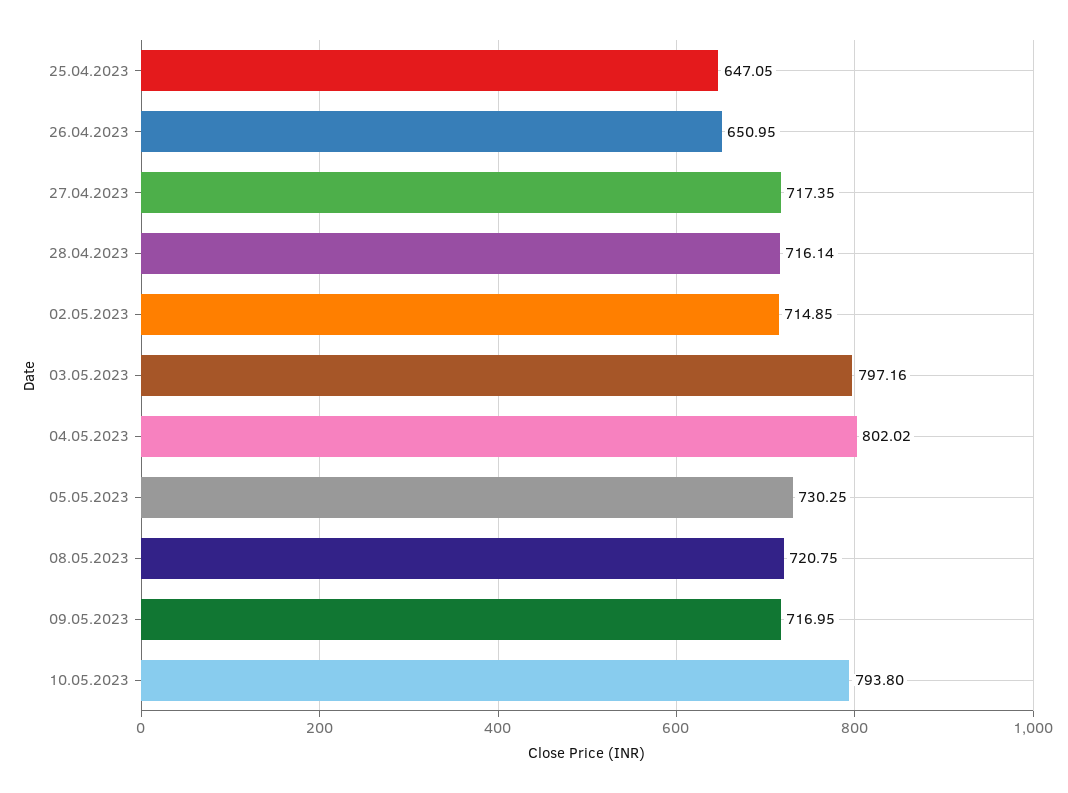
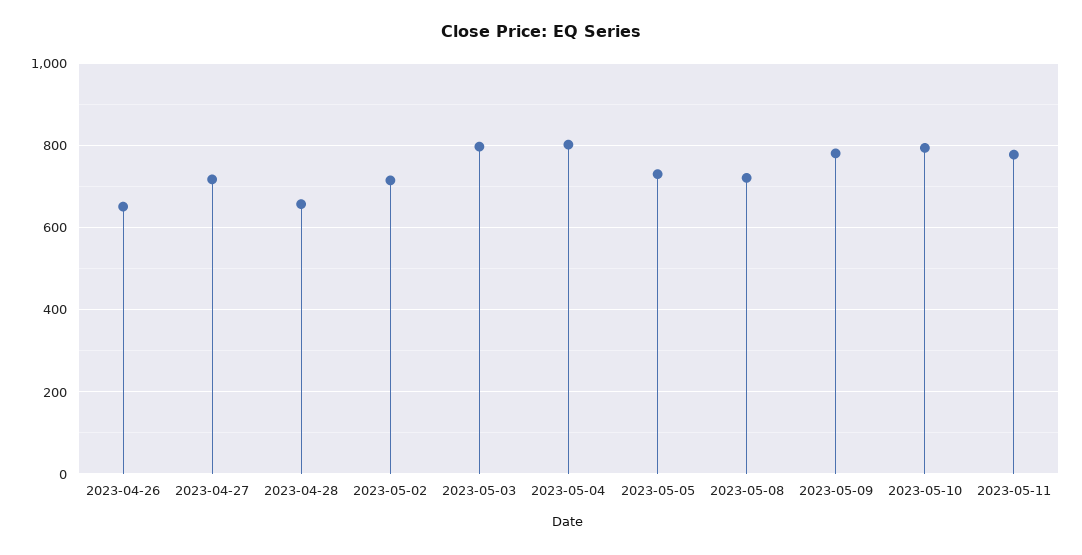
25.04.2023: 647.05 -> none
28.04.2023: 716.14 -> 660
09.05.2023: 716.95 -> 780
2023-05-11: none -> 780

